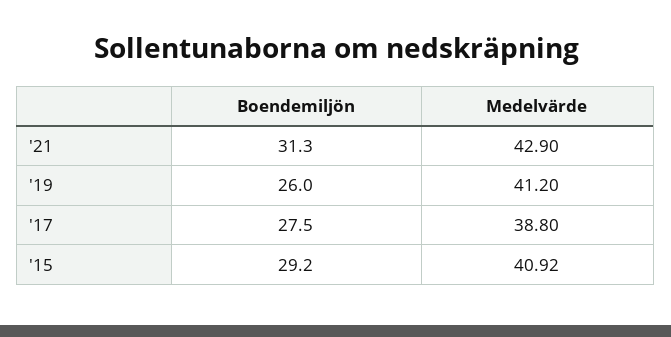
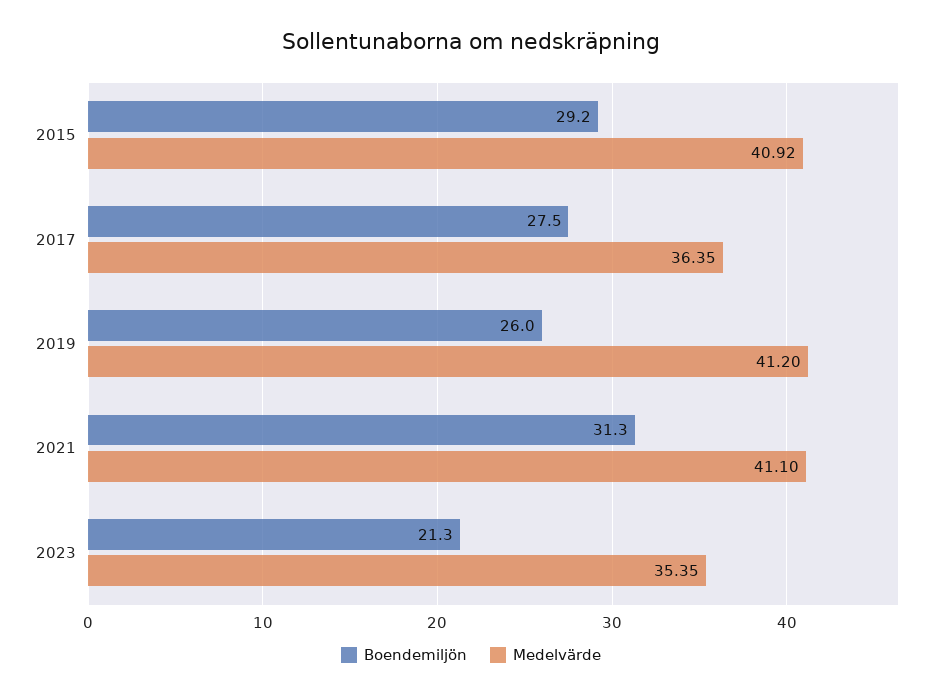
Medelvärde, '21: 42.9 -> 41.1
Medelvärde, '17: 38.8 -> 36.35
Boendemiljön, 2023: none -> 21.3
Medelvärde, 2023: none -> 35.35

